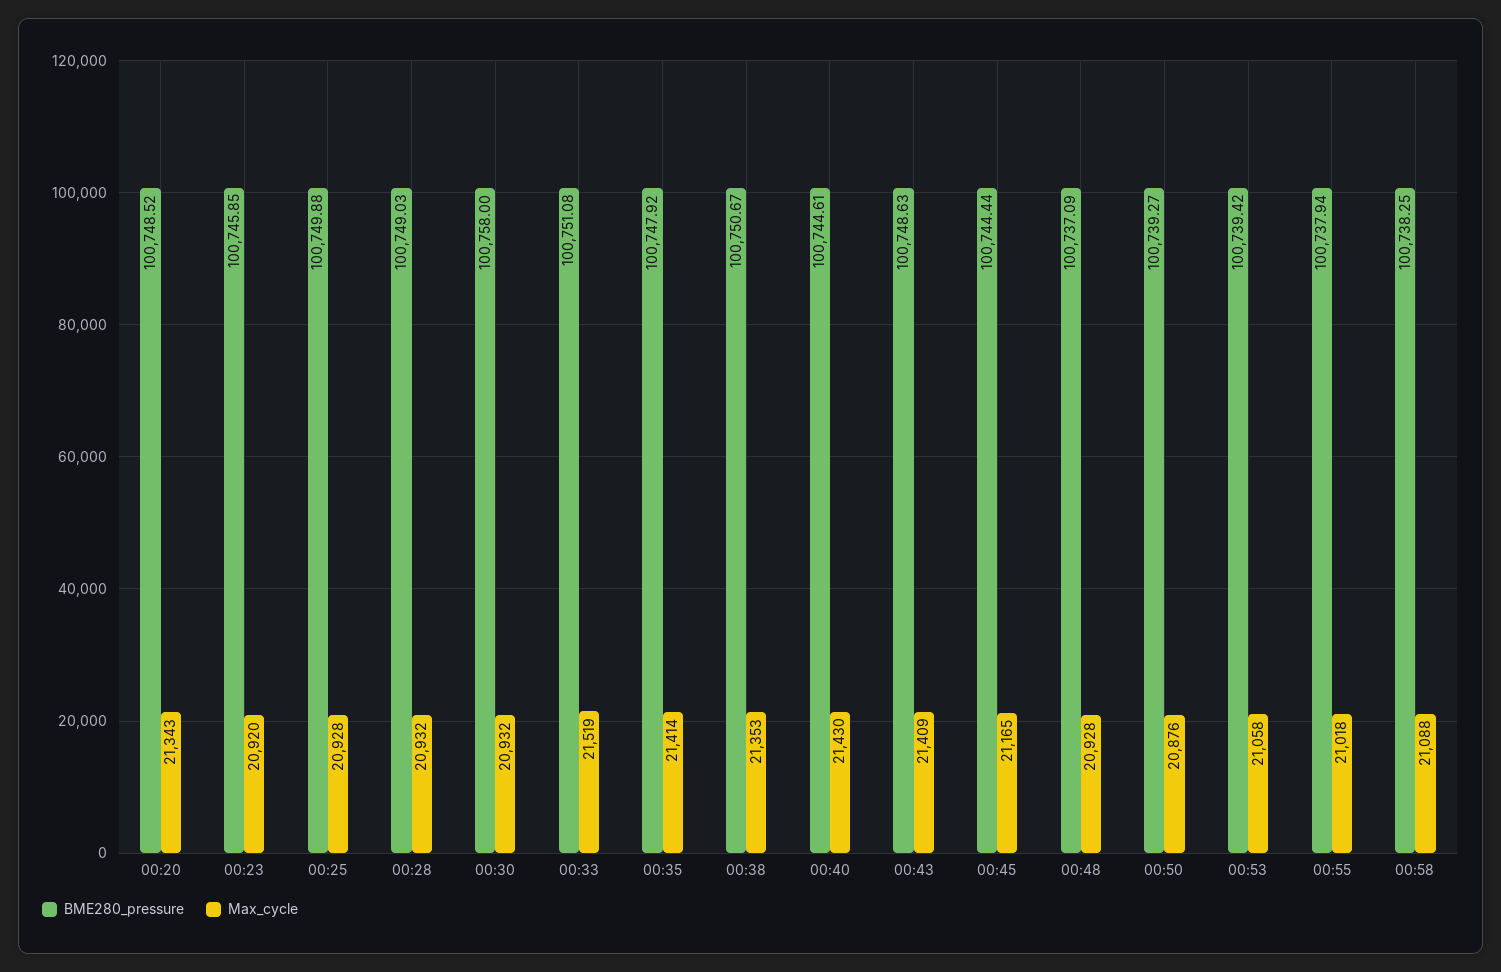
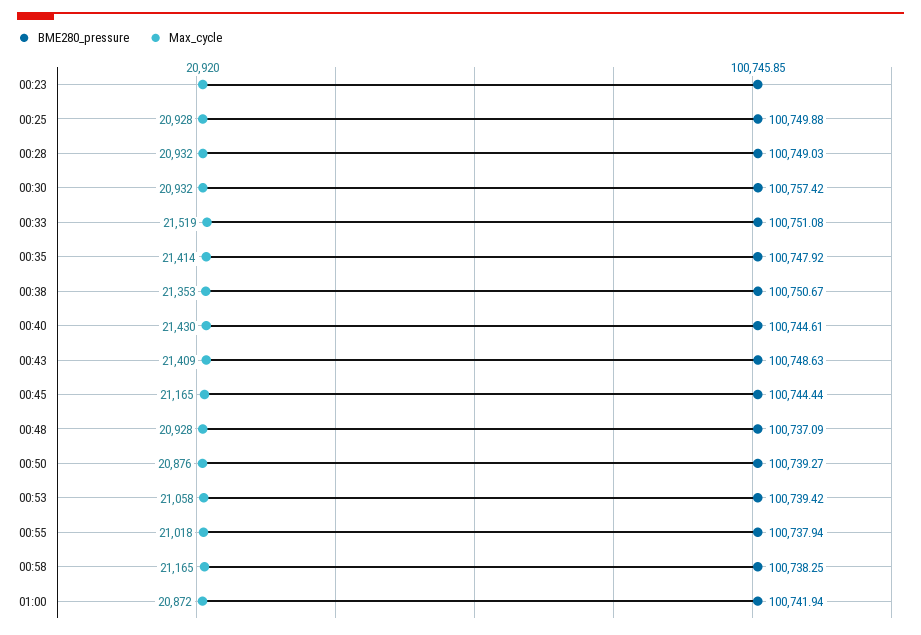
BME280_pressure, 00:20: 100748.52 -> none
Max_cycle, 00:20: 21343 -> none
BME280_pressure, 00:30: 100758 -> 100757.42
Max_cycle, 00:58: 21088 -> 21165
BME280_pressure, 01:00: none -> 100741.94
Max_cycle, 01:00: none -> 20872

